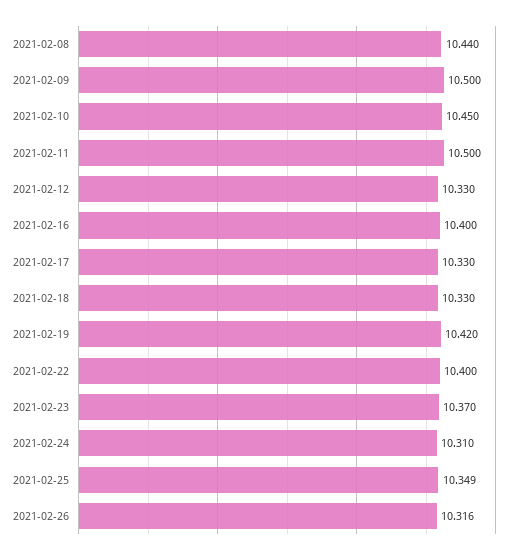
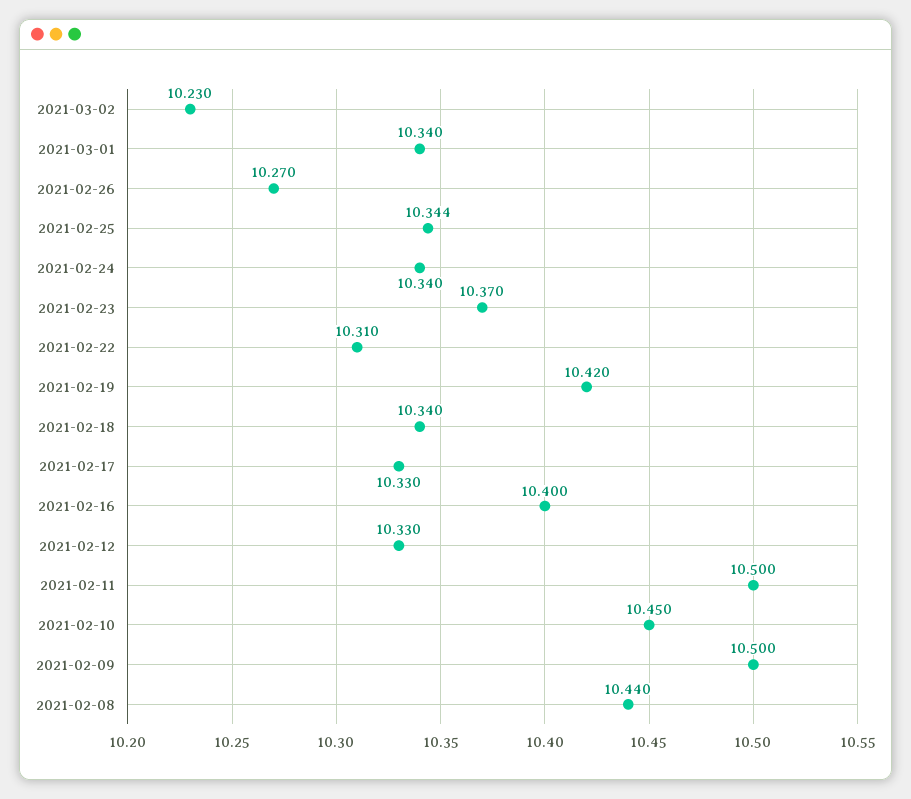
2021-02-18: 10.33 -> 10.34
2021-02-22: 10.4 -> 10.31
2021-02-24: 10.31 -> 10.34
2021-02-25: 10.349 -> 10.344
2021-02-26: 10.316 -> 10.27
2021-03-02: none -> 10.23
2021-03-01: none -> 10.34

